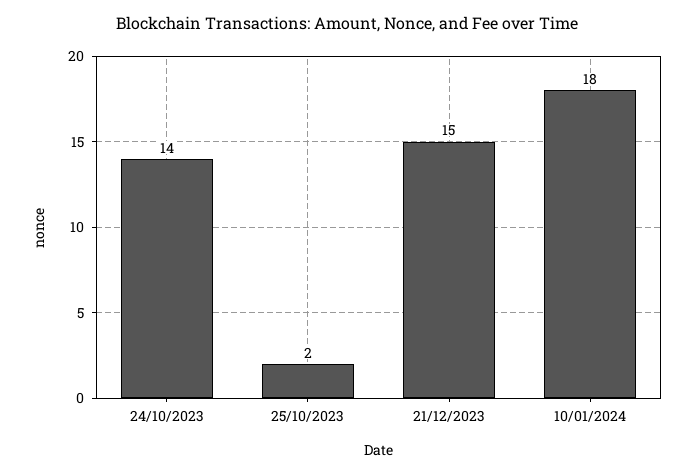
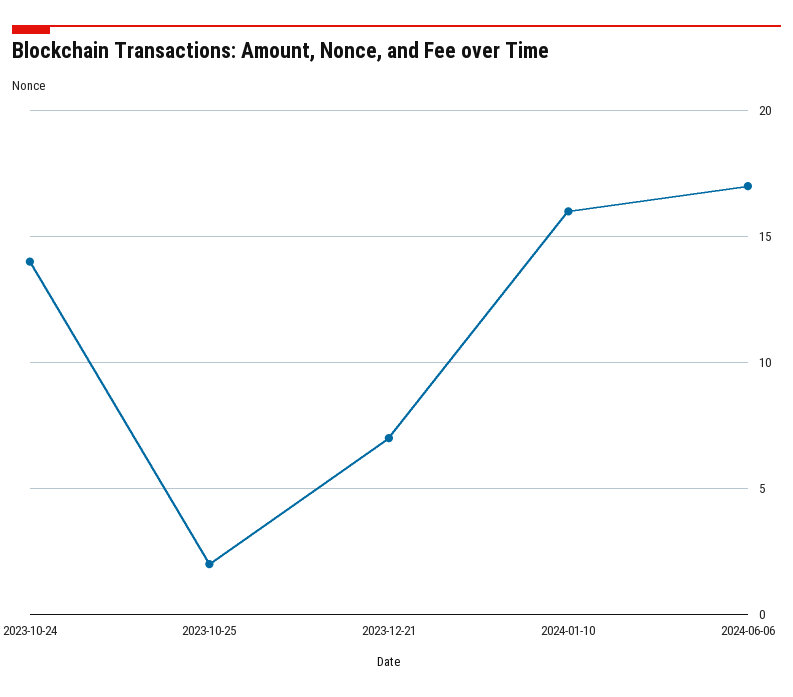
21/12/2023: 15 -> 7
10/01/2024: 18 -> 16
2024-06-06: none -> 17

